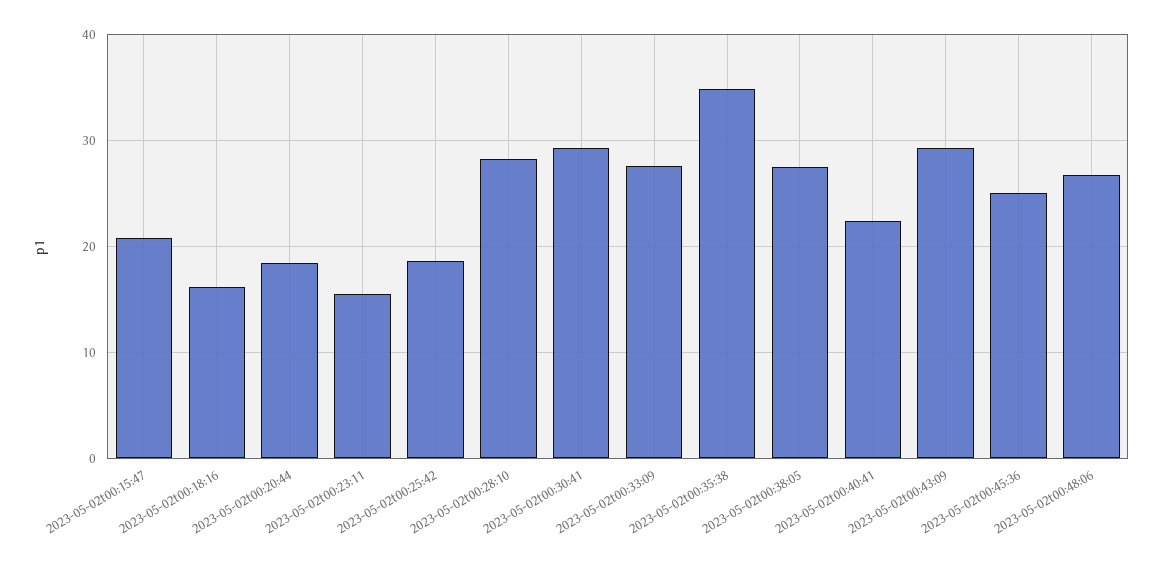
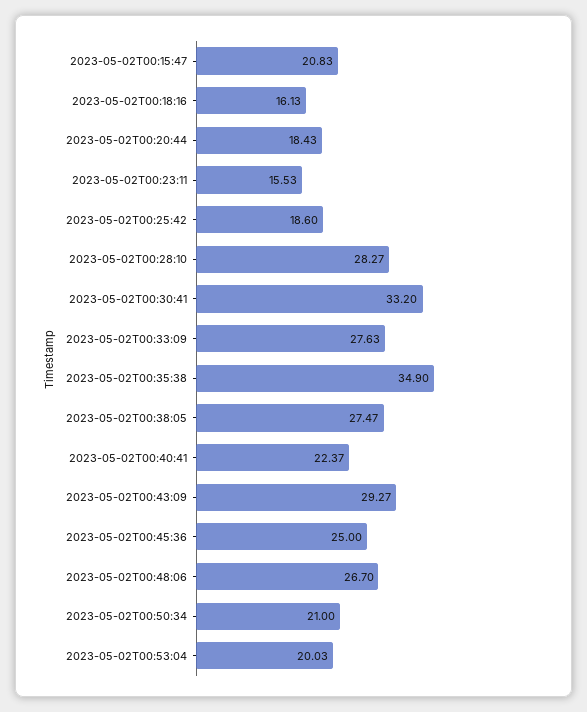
2023-05-02t00:30:41: 29 -> 33.2
2023-05-02T00:50:34: none -> 21
2023-05-02T00:53:04: none -> 20.03

